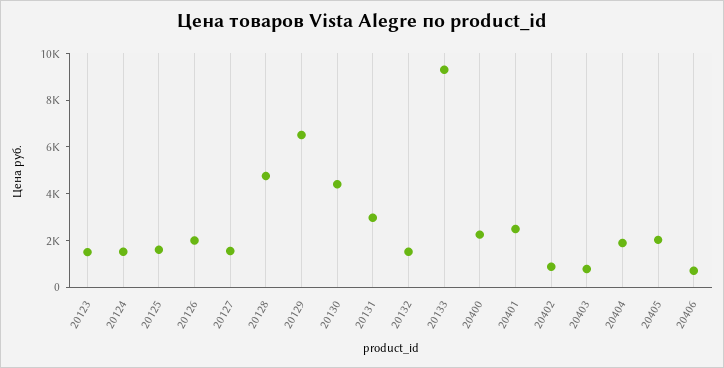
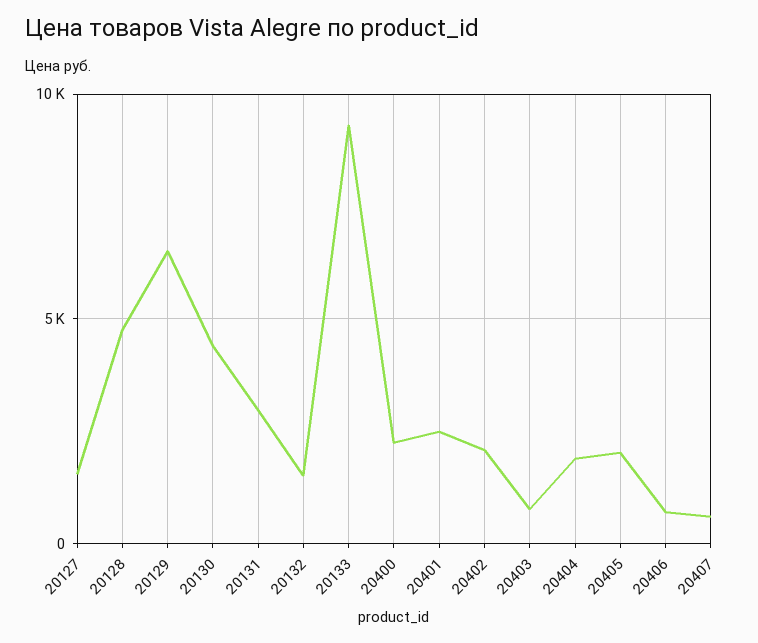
20123: 1500 -> none
20124: 1500 -> none
20125: 1500 -> none
20126: 2000 -> none
20402: 1000 -> 2000
20407: none -> 500

